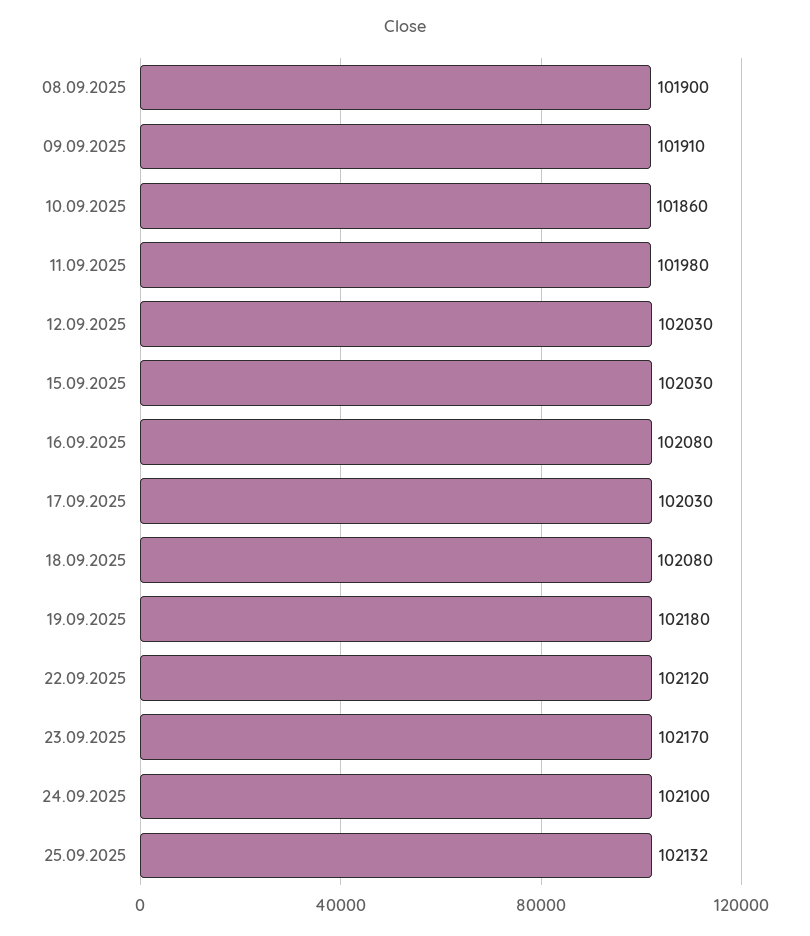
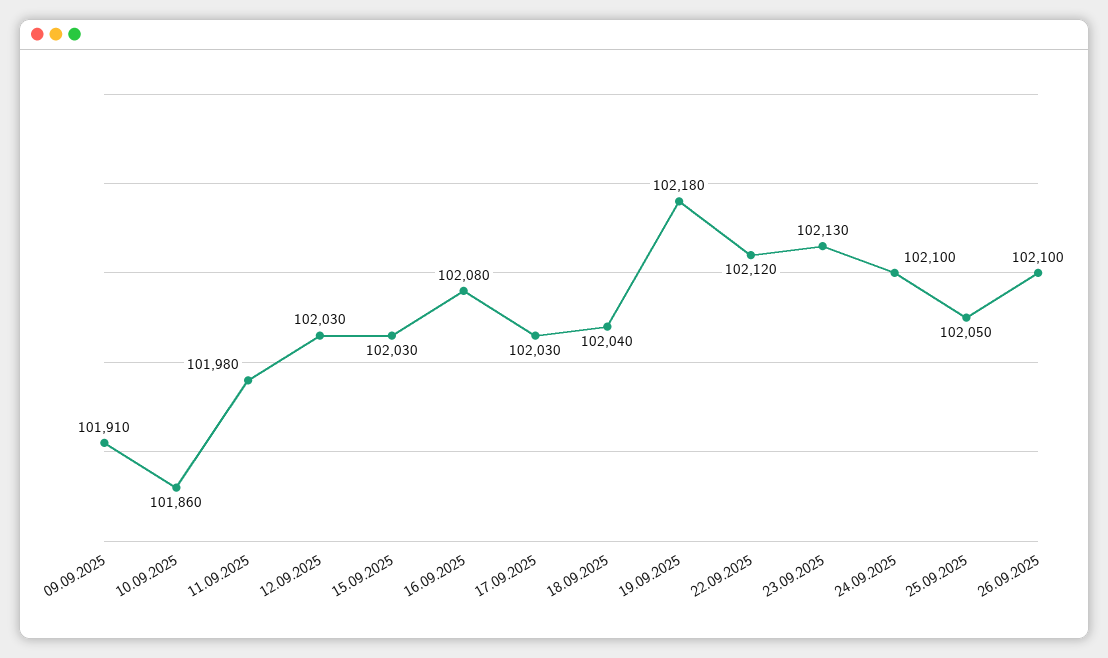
08.09.2025: 101900 -> none
18.09.2025: 102080 -> 102040
23.09.2025: 102170 -> 102130
25.09.2025: 102132 -> 102050
26.09.2025: none -> 102100

